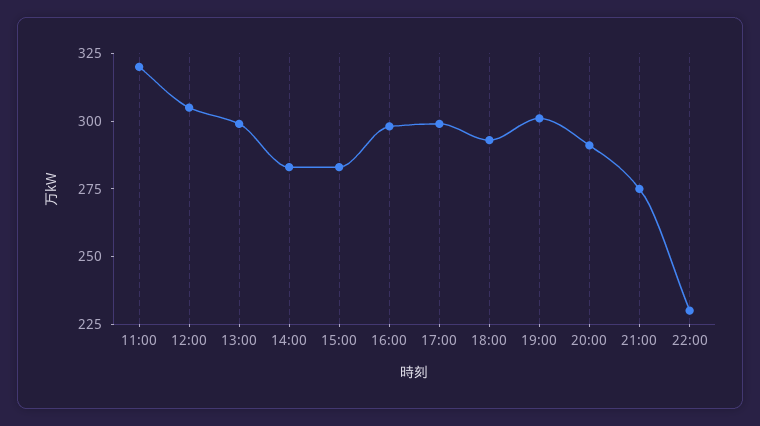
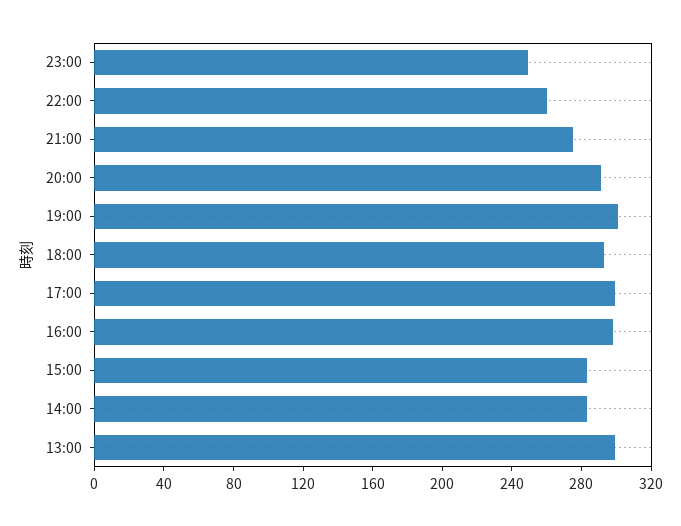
11:00: 320 -> none
12:00: 305 -> none
22:00: 230 -> 260
23:00: none -> 250

